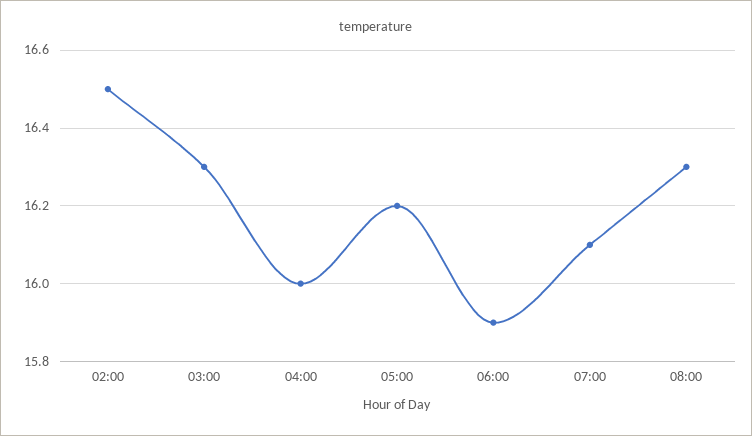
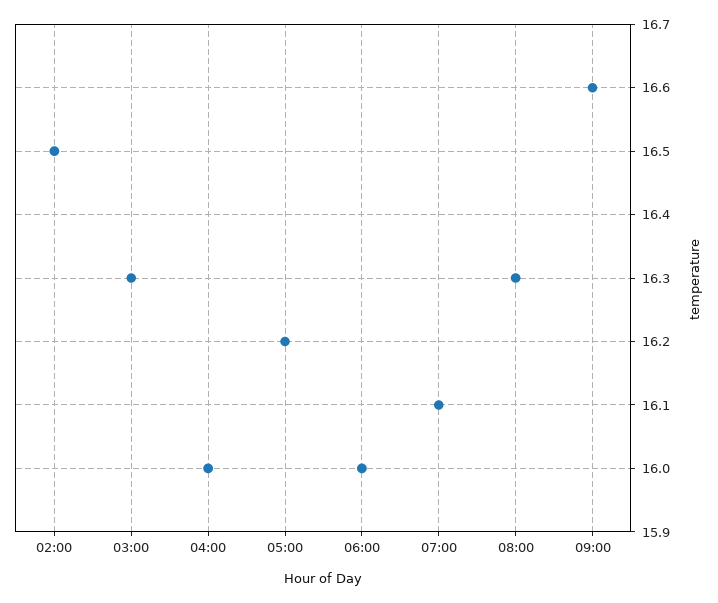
06:00: 15.9 -> 16
09:00: none -> 16.6

